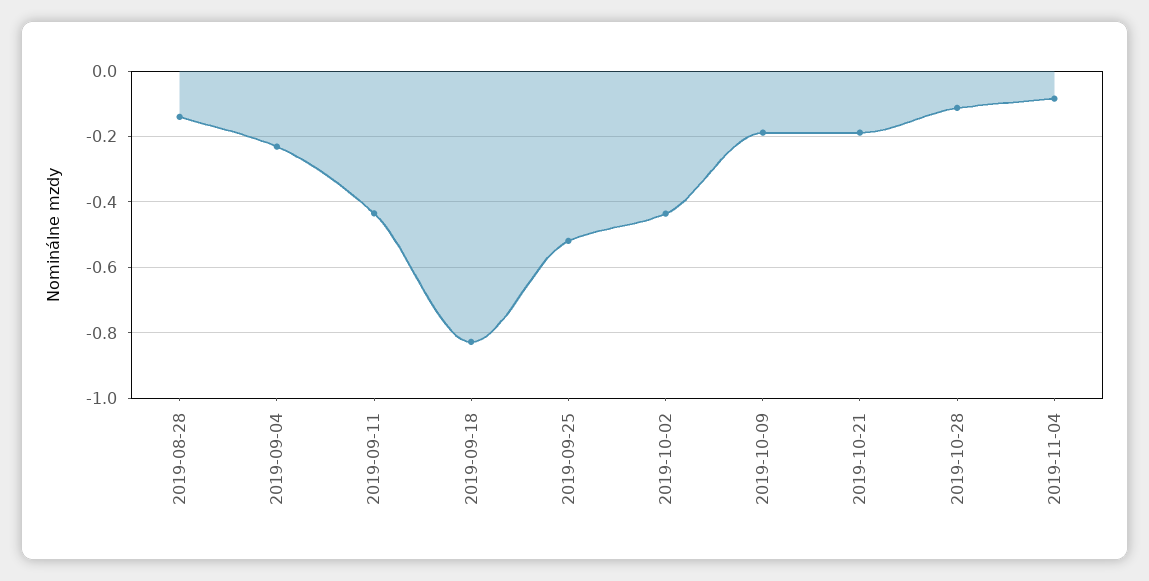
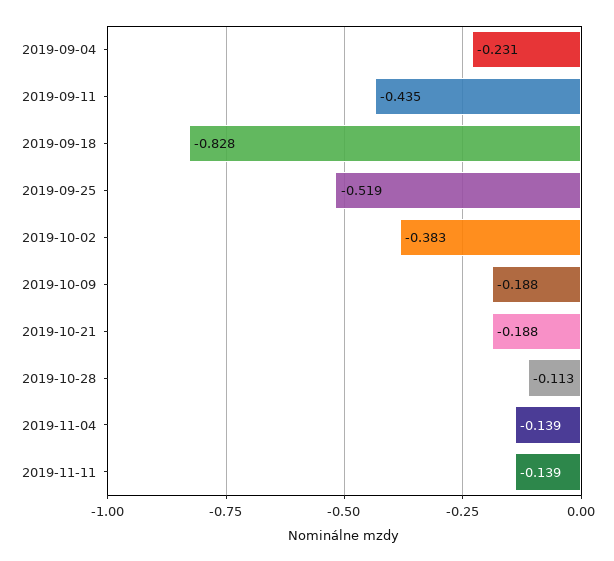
2019-08-28: -0.14 -> none
2019-10-02: -0.44 -> -0.383
2019-11-04: -0.08 -> -0.139
2019-11-11: none -> -0.139

